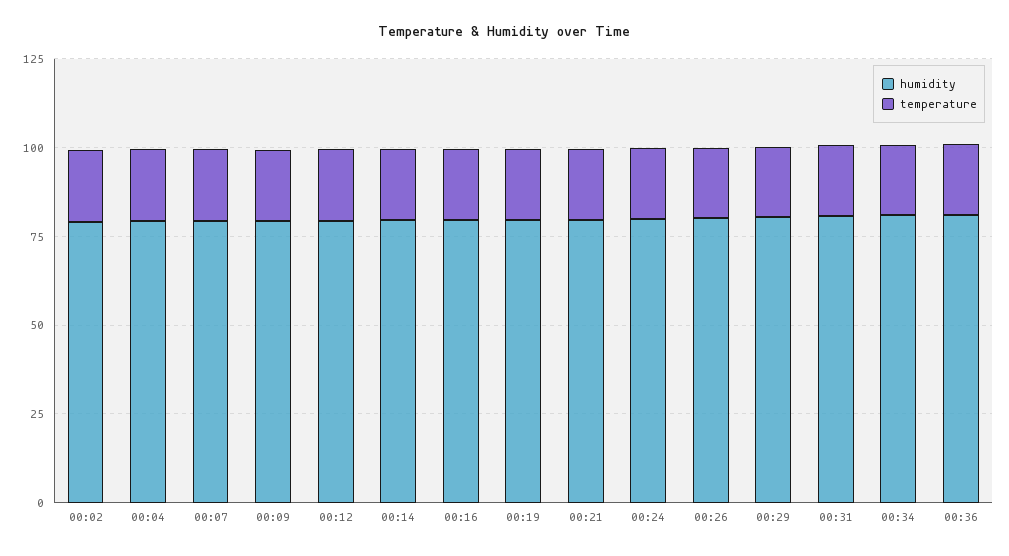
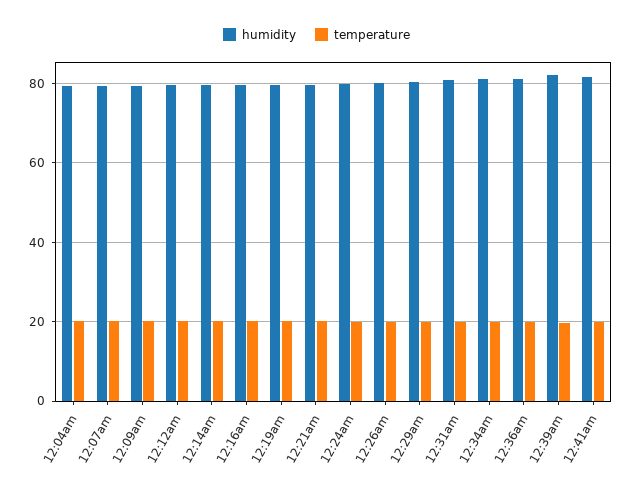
humidity, 00:02: 80 -> none
temperature, 00:02: 20 -> none
humidity, 12:39am: none -> 82
temperature, 12:39am: none -> 20
humidity, 12:41am: none -> 82
temperature, 12:41am: none -> 20

